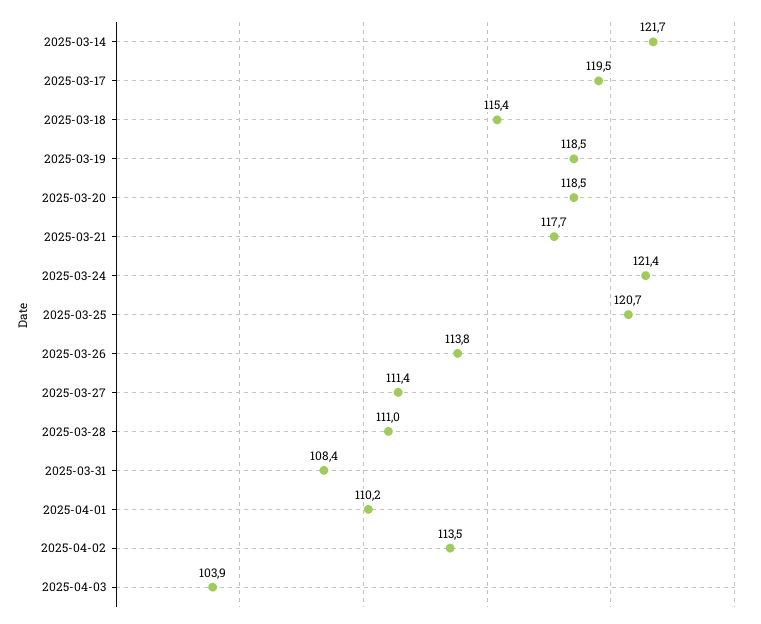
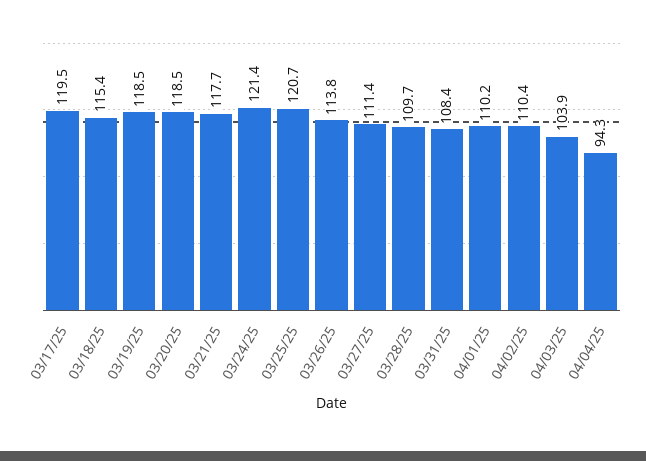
2025-03-14: 121.7 -> none
2025-03-28: 111 -> 109.7
2025-04-02: 113.5 -> 110.4
04/04/25: none -> 94.3

